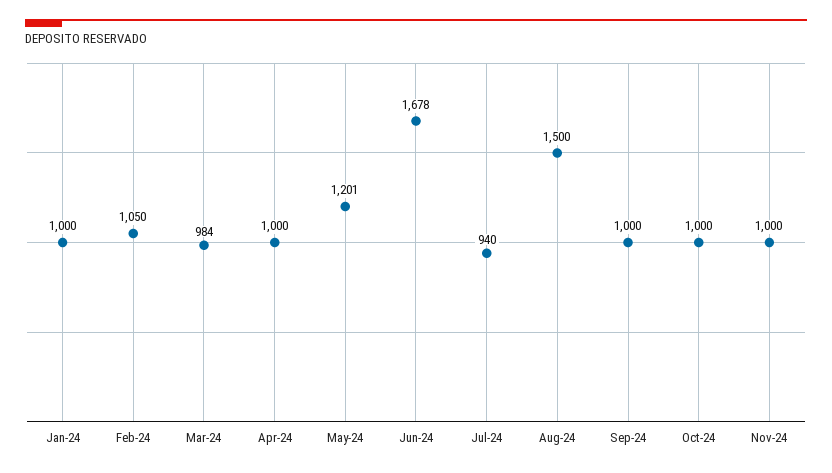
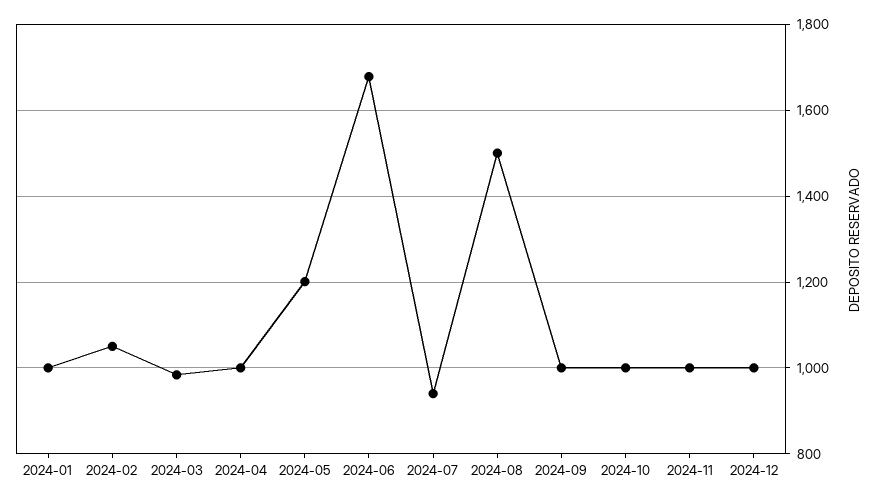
2024-12: none -> 1000

